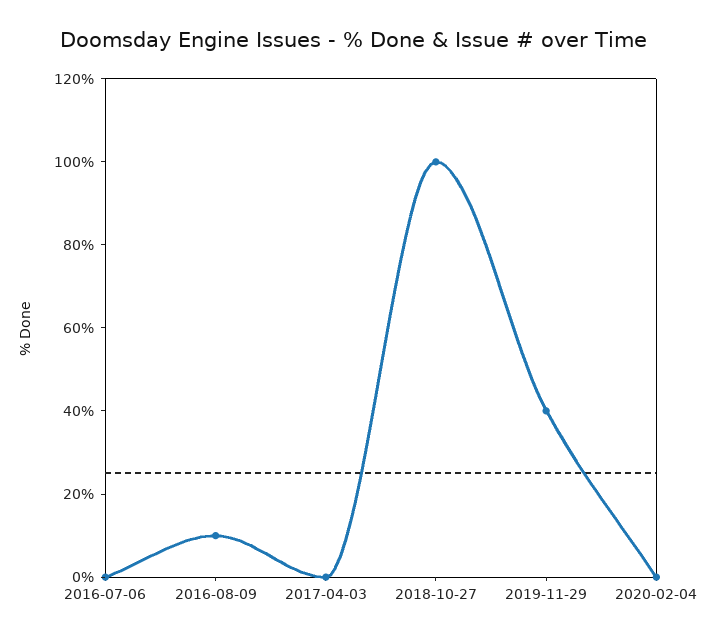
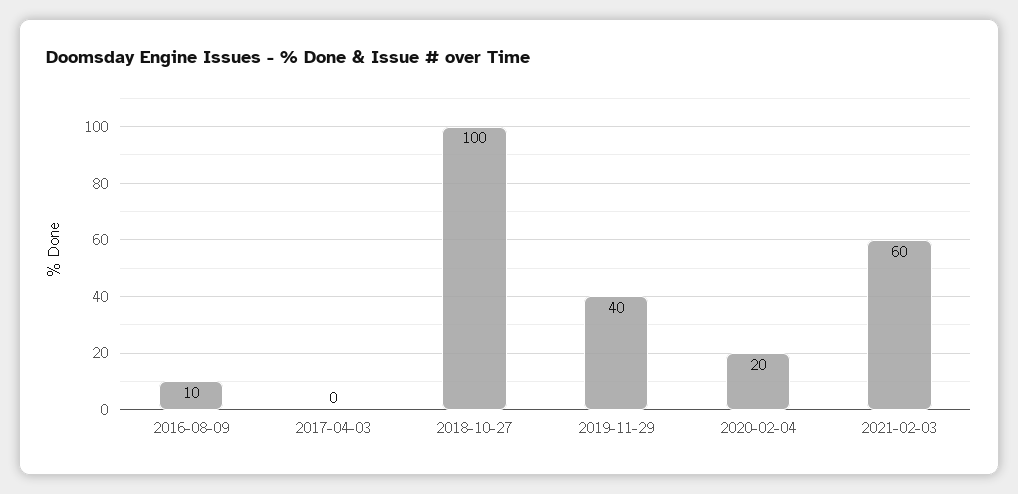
2016-07-06: 0 -> none
2020-02-04: 0 -> 20
2021-02-03: none -> 60

